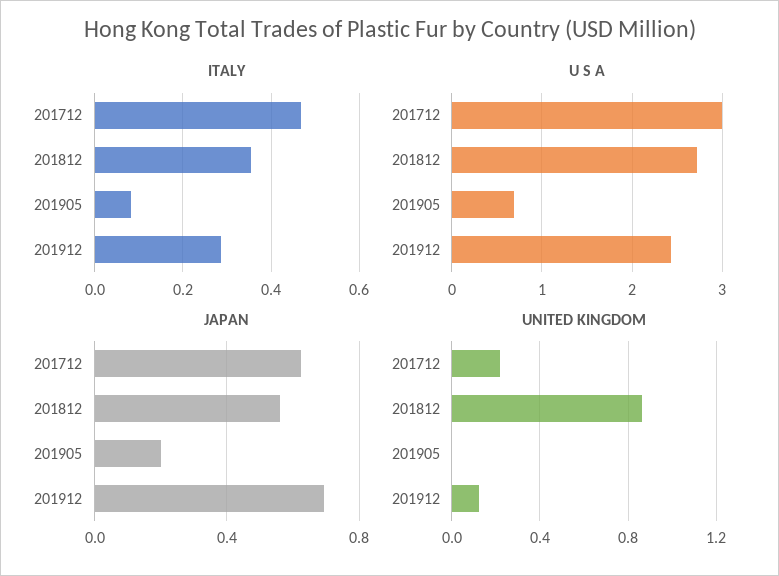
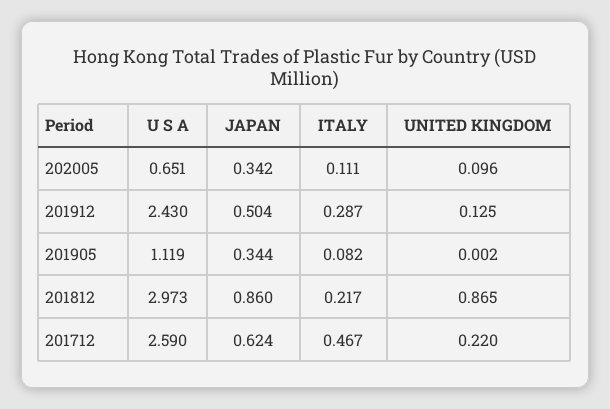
ITALY, 201812: 0.36 -> 0.217
U S A, 201712: 3 -> 2.59
U S A, 201812: 2.7 -> 2.973
U S A, 201905: 0.7 -> 1.119
JAPAN, 201812: 0.55 -> 0.86
JAPAN, 201905: 0.2 -> 0.344
JAPAN, 201912: 0.7 -> 0.504
U S A, 202005: none -> 0.651
JAPAN, 202005: none -> 0.342
ITALY, 202005: none -> 0.111
UNITED KINGDOM, 202005: none -> 0.096

